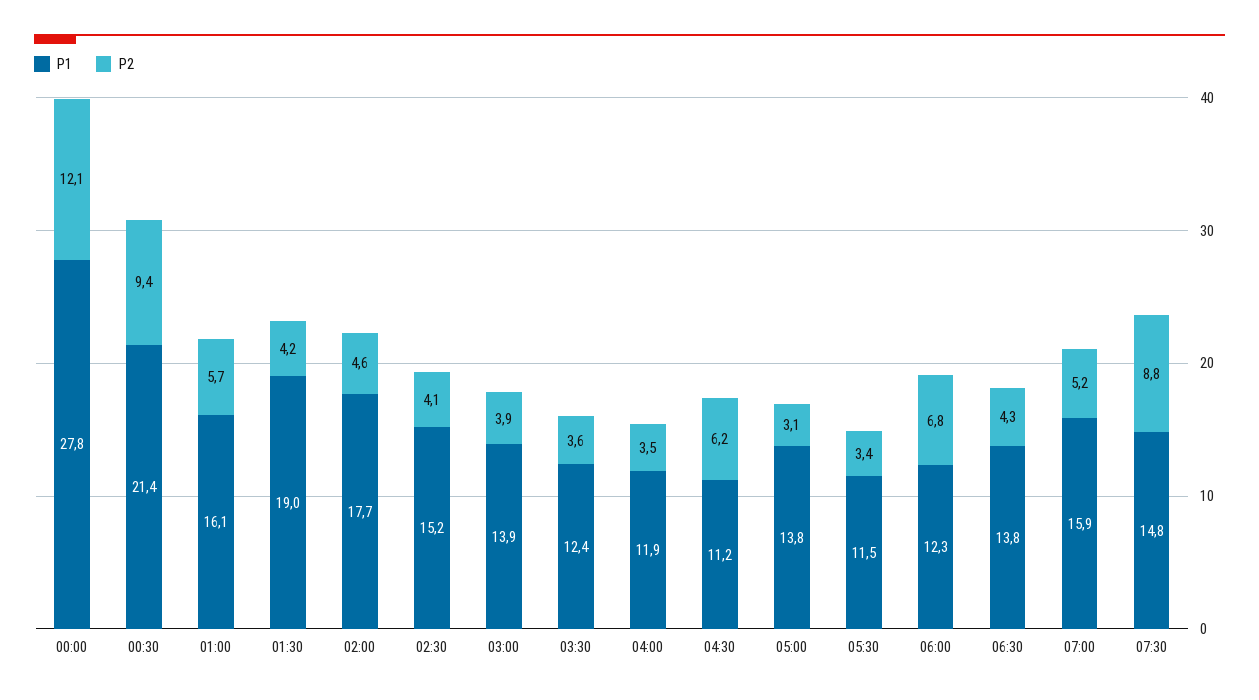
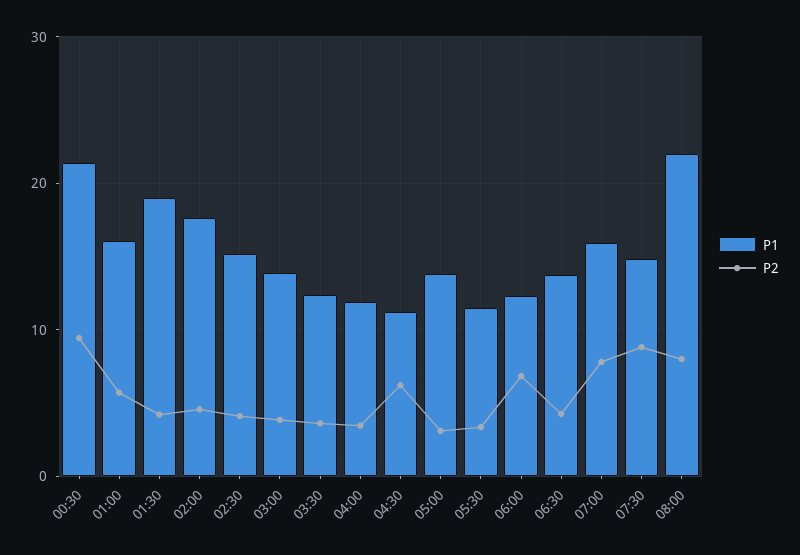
P1, 00:00: 27.8 -> none
P2, 00:00: 12.1 -> none
P2, 07:00: 5.2 -> 8
P1, 08:00: none -> 22
P2, 08:00: none -> 8

